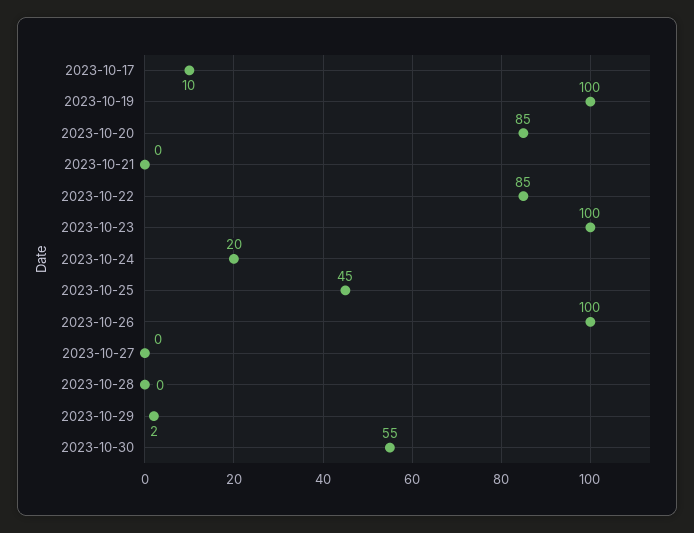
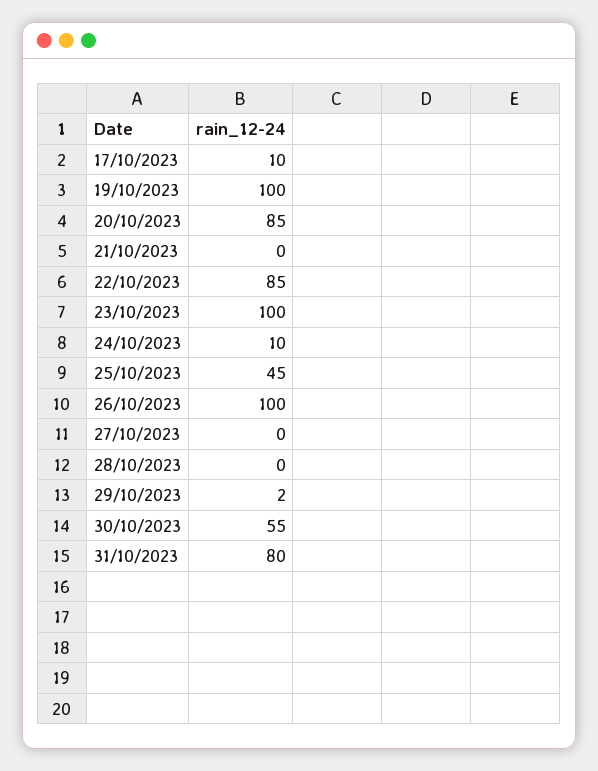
2023-10-24: 20 -> 10
31/10/2023: none -> 80

